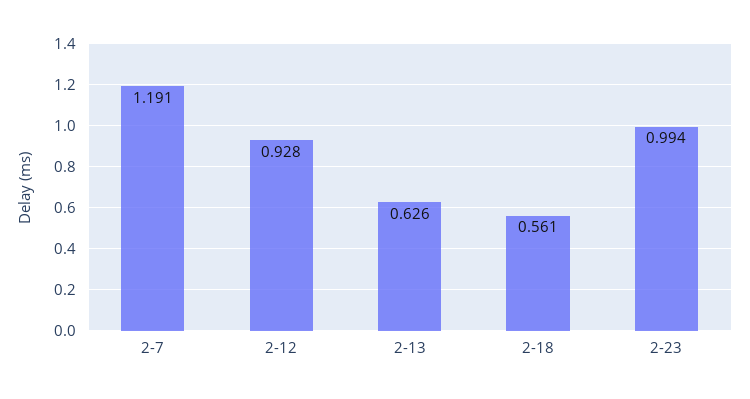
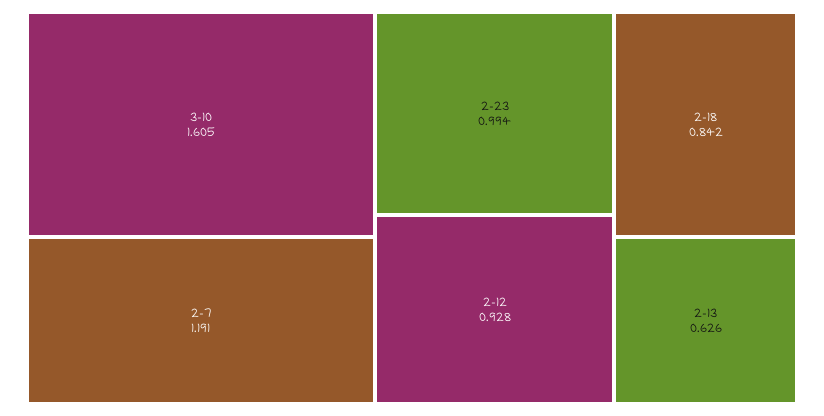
2-18: 0.561 -> 0.842
3-10: none -> 1.605

